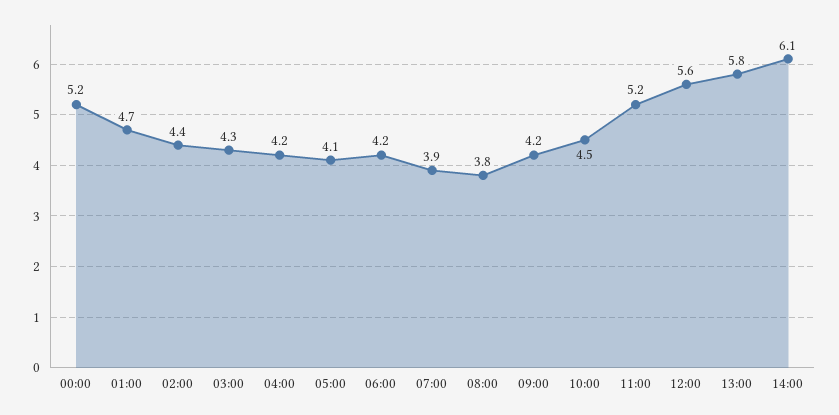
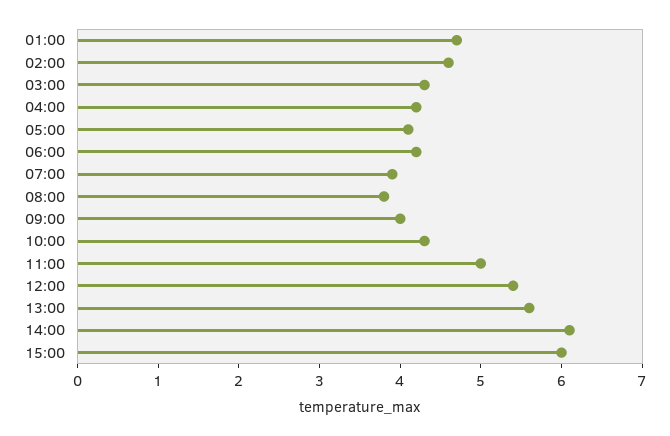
00:00: 5.2 -> none
02:00: 4.4 -> 4.6
09:00: 4.2 -> 4
10:00: 4.5 -> 4.3
11:00: 5.2 -> 5
12:00: 5.6 -> 5.4
13:00: 5.8 -> 5.6
15:00: none -> 6

